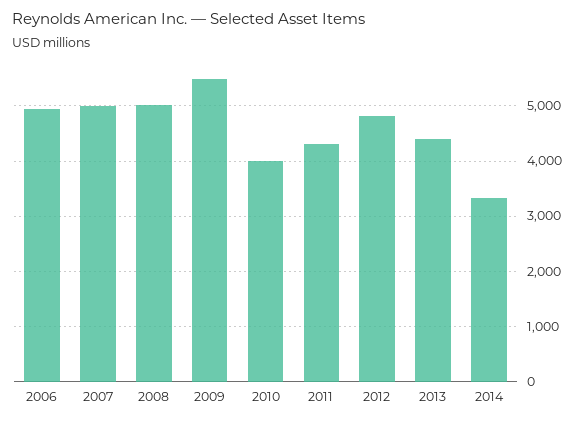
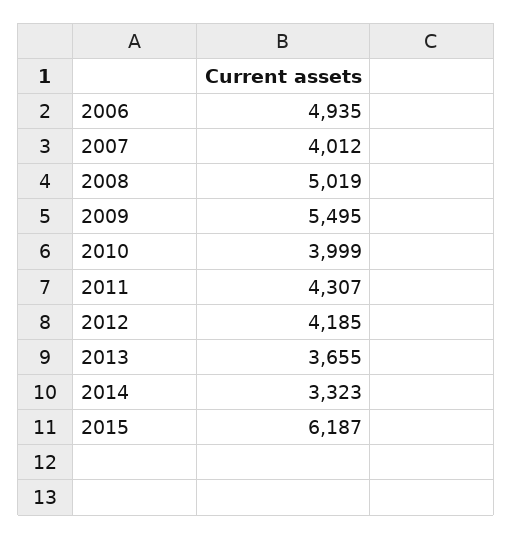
2007: 5000 -> 4012
2012: 4800 -> 4185
2013: 4400 -> 3655
2015: none -> 6187

